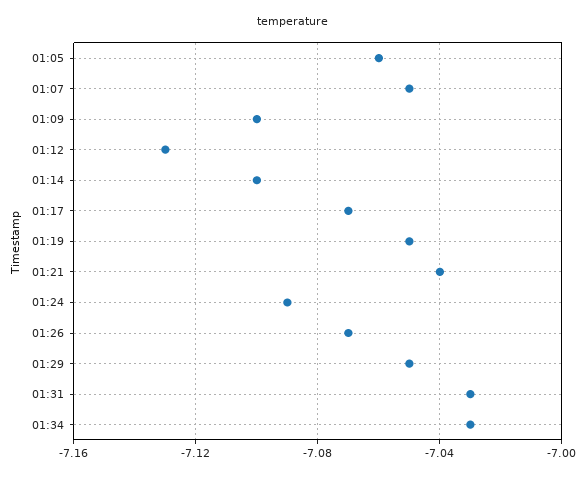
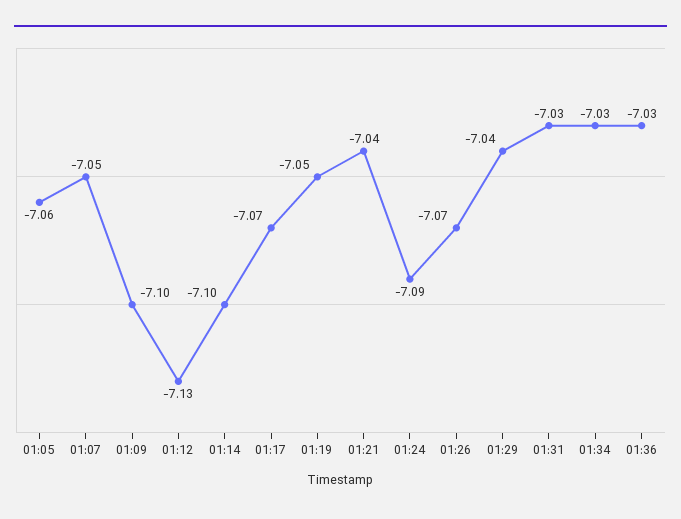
01:29: -7.05 -> -7.04
01:36: none -> -7.03

